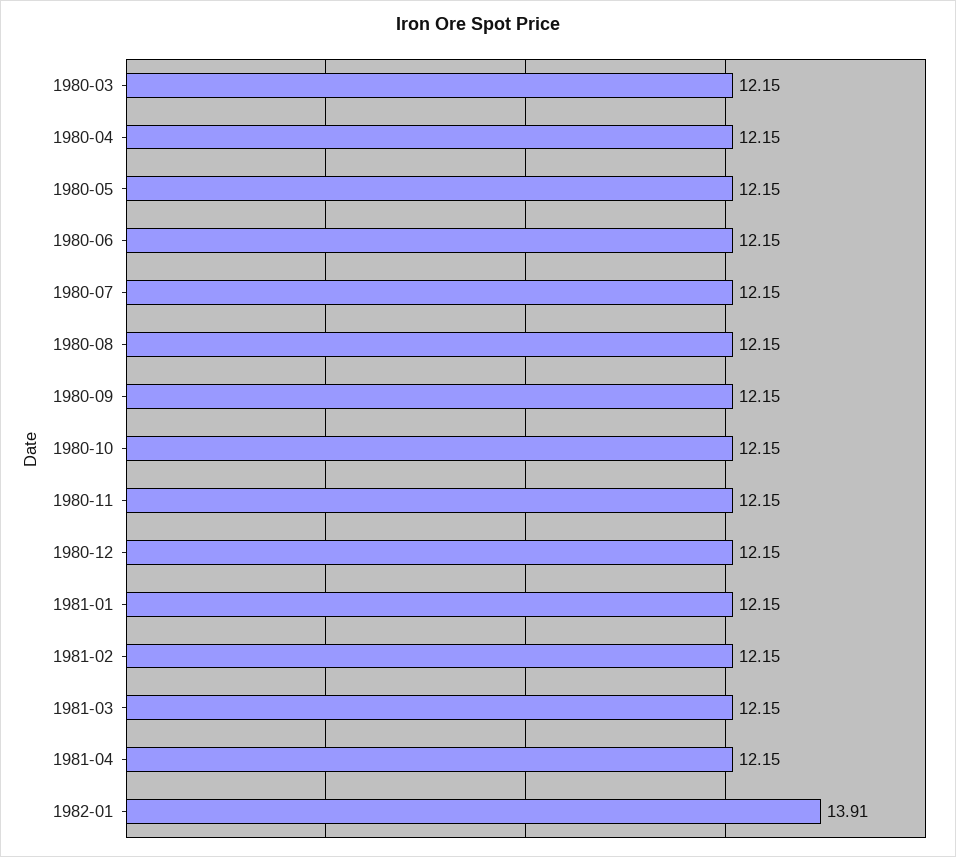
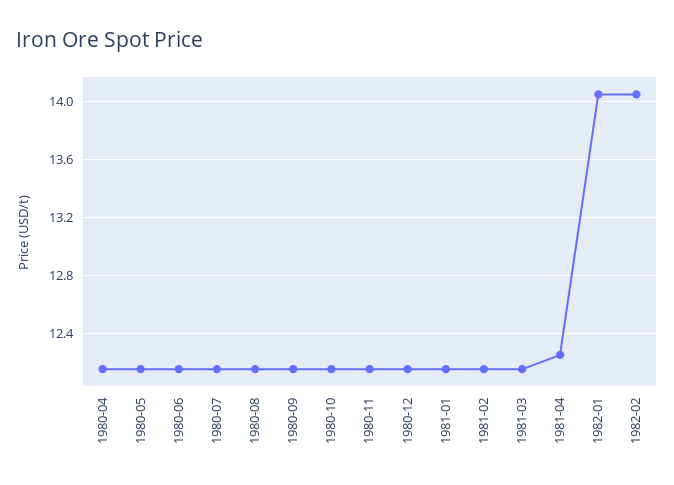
1980-03: 12.15 -> none
1981-04: 12.15 -> 12.25
1982-01: 13.91 -> 14.05
1982-02: none -> 14.05

